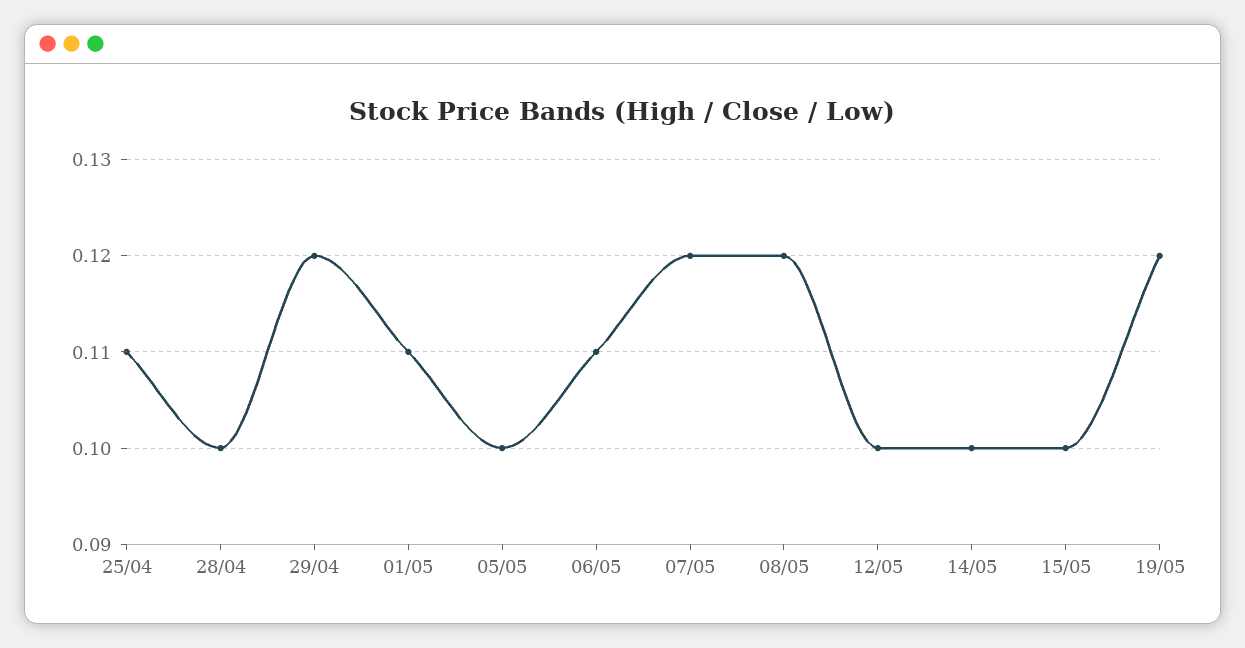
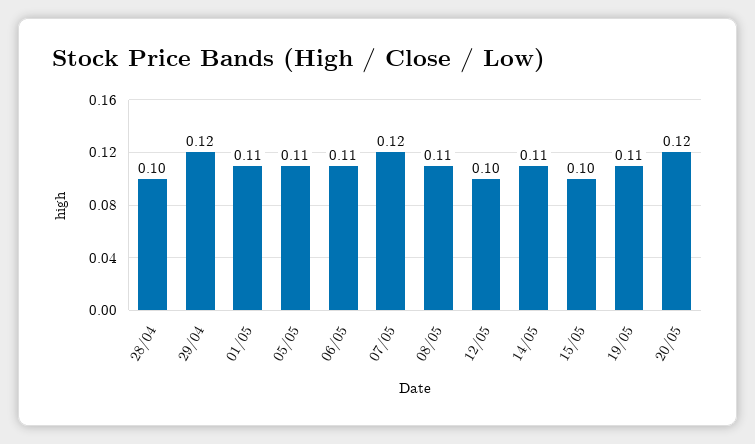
25/04: 0.11 -> none
05/05: 0.1 -> 0.11
08/05: 0.12 -> 0.11
14/05: 0.1 -> 0.11
19/05: 0.12 -> 0.11
20/05: none -> 0.12

